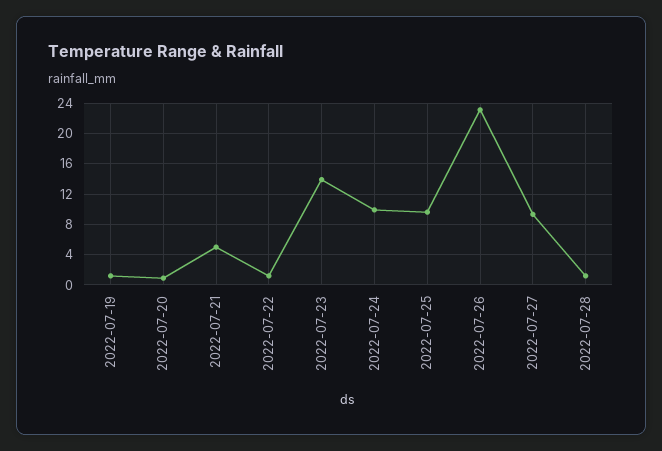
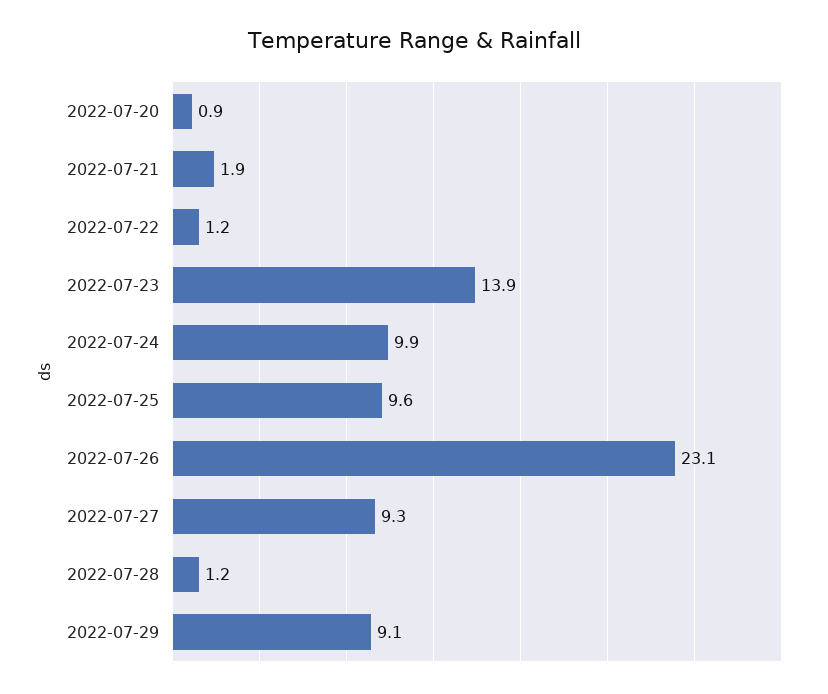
2022-07-19: 1 -> none
2022-07-21: 5 -> 1.9
2022-07-29: none -> 9.1

